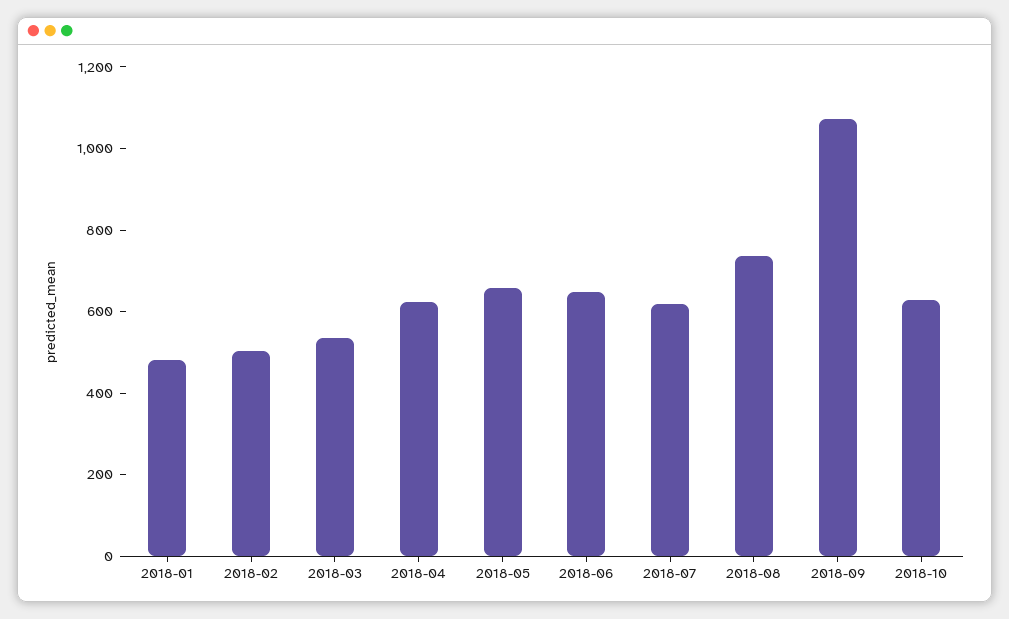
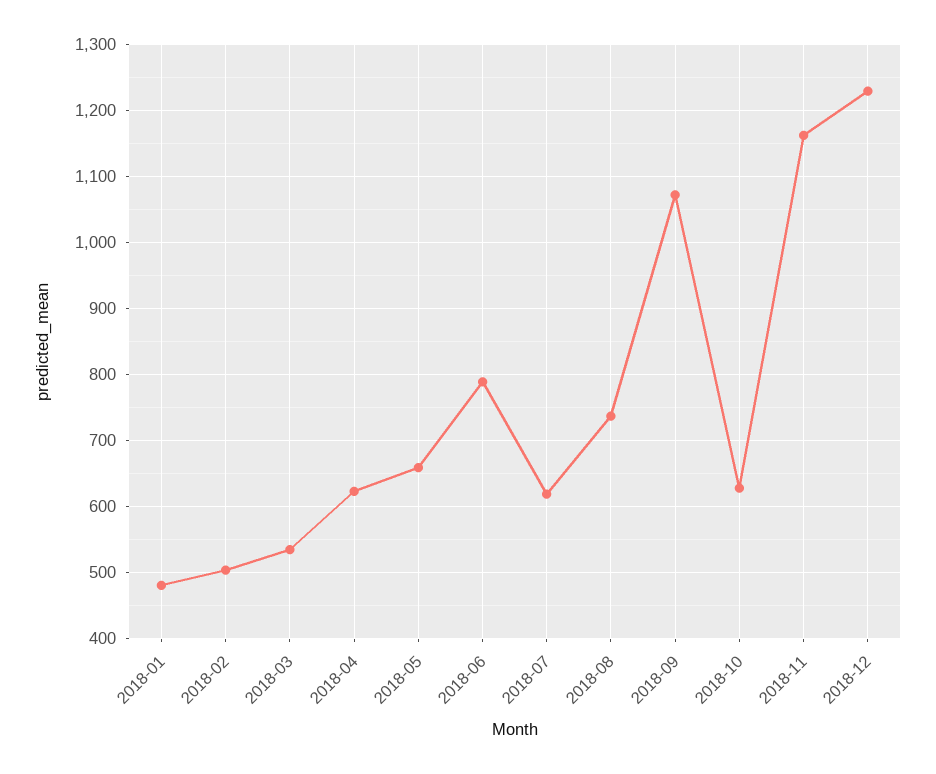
2018-06: 650 -> 790
2018-11: none -> 1160
2018-12: none -> 1230

